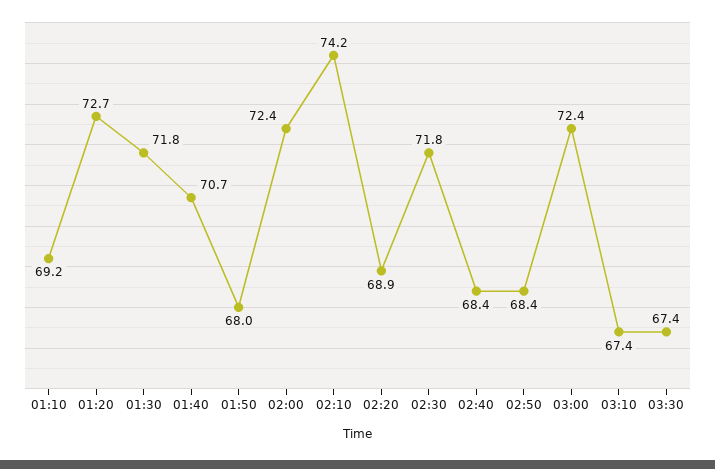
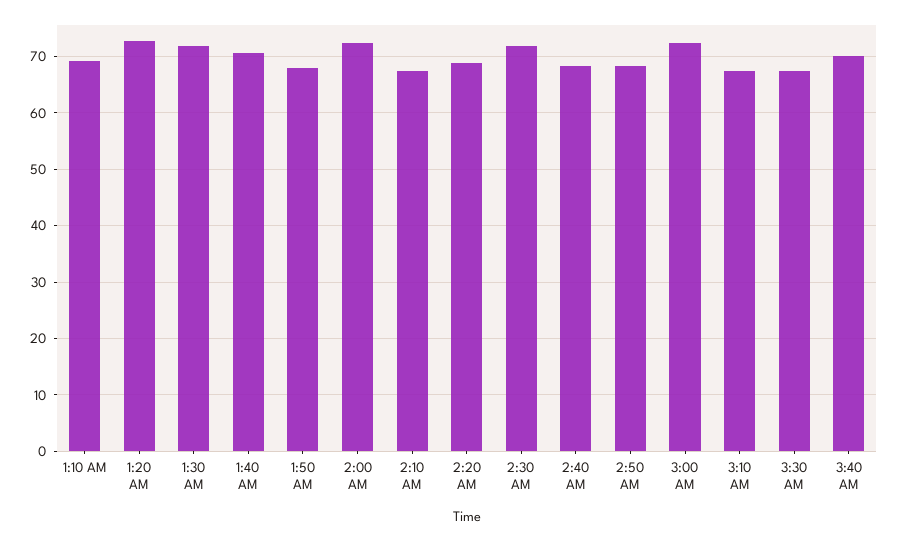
02:10: 74.2 -> 68
3:40 AM: none -> 70

